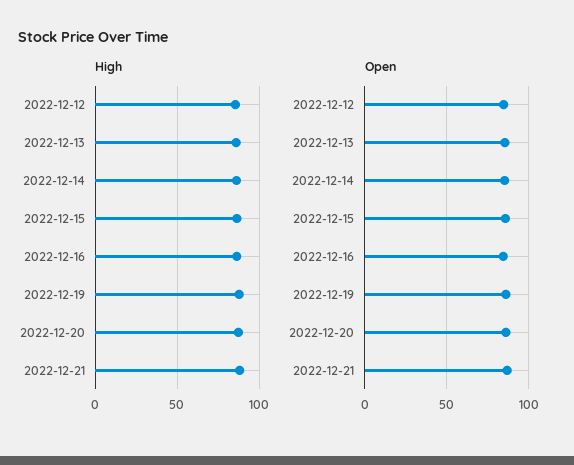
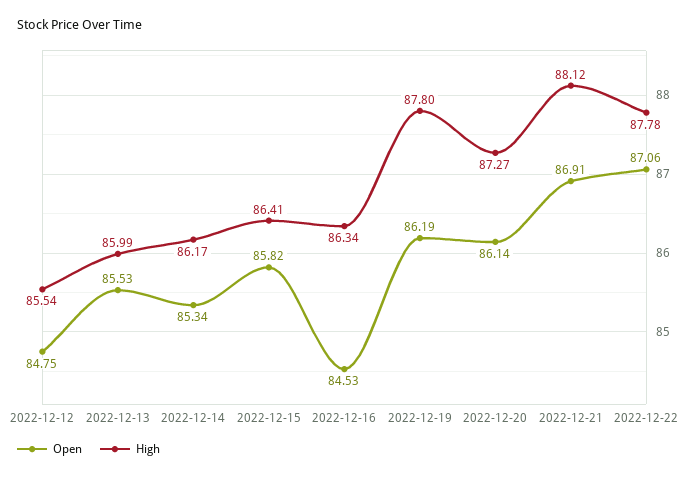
Open, 2022-12-22: none -> 87.06
High, 2022-12-22: none -> 87.78

